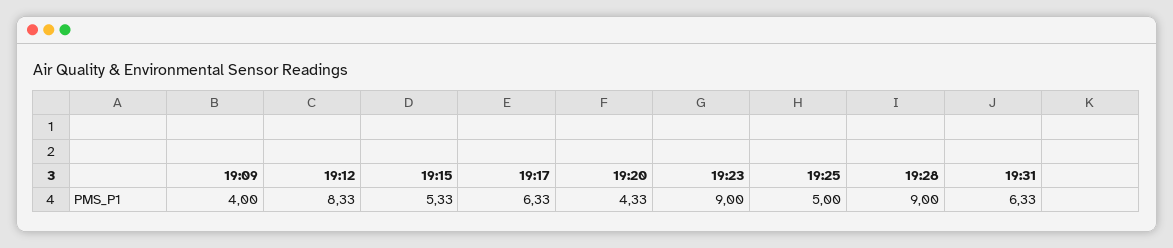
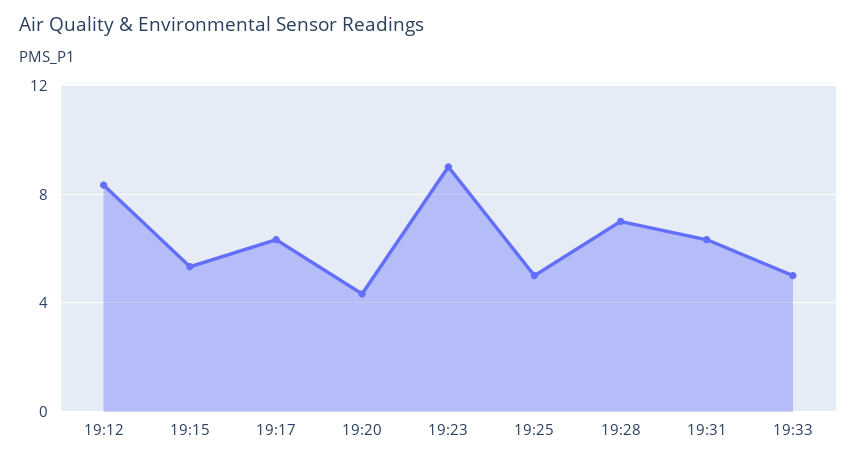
19:09: 4 -> none
19:28: 9 -> 7
19:33: none -> 5

